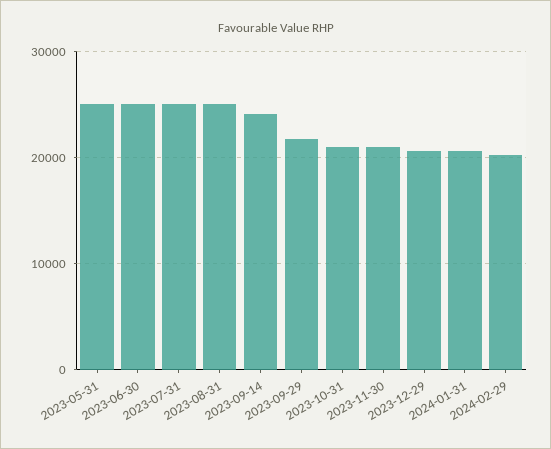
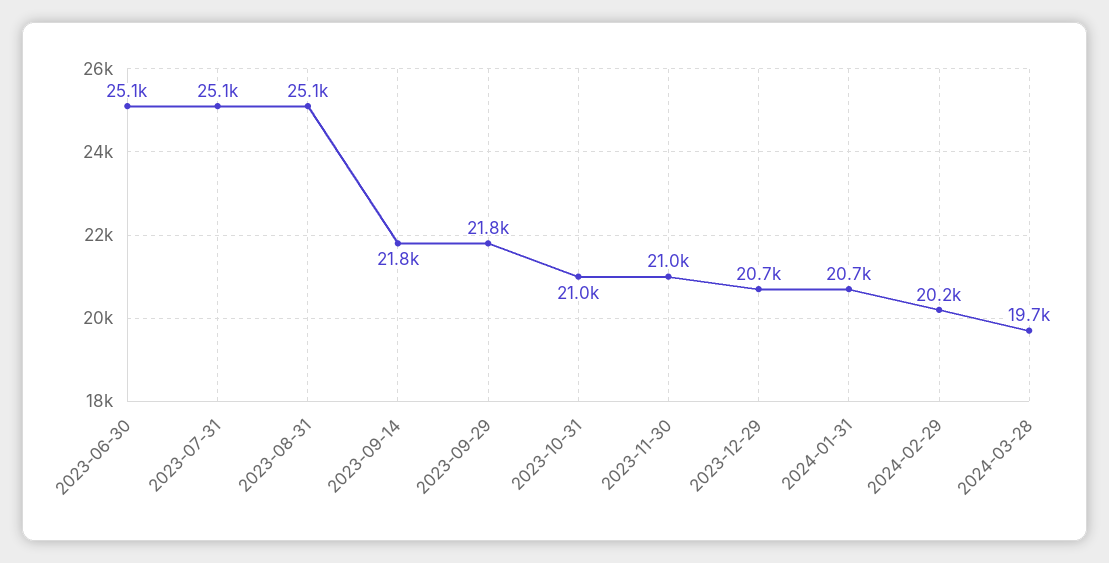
2023-05-31: 25000 -> none
2023-09-14: 24000 -> 21800
2024-03-28: none -> 19700

